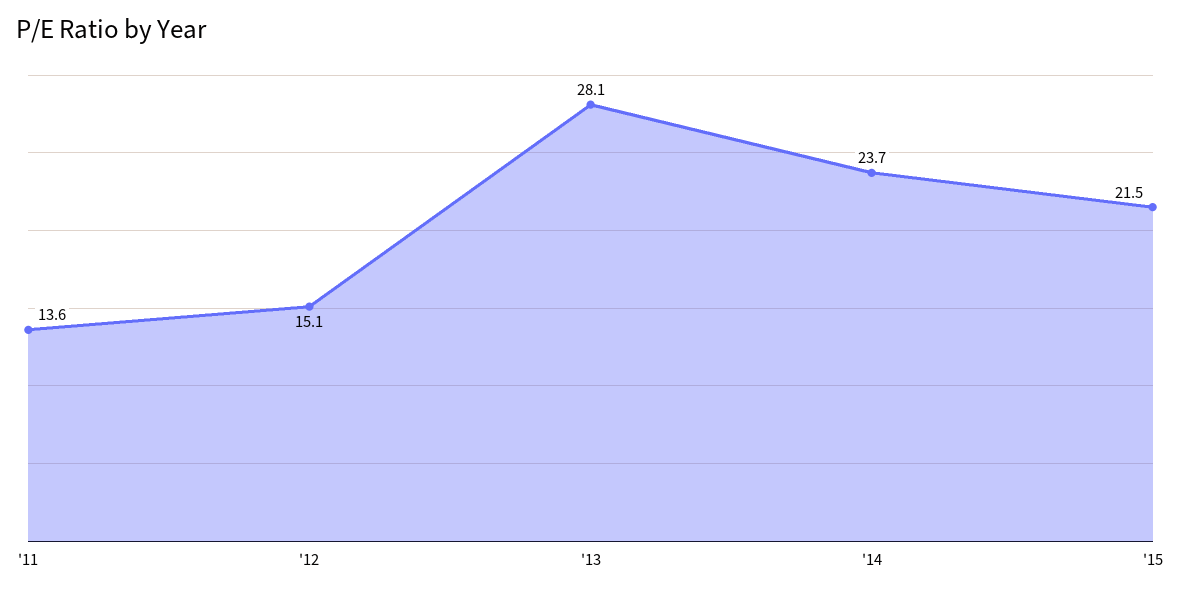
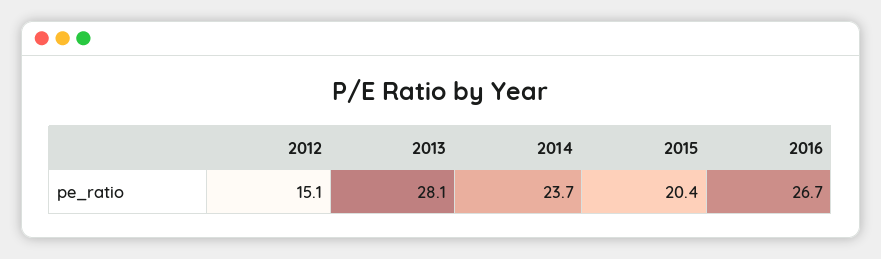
'11: 13.6 -> none
'15: 21.5 -> 20.4
2016: none -> 26.7

